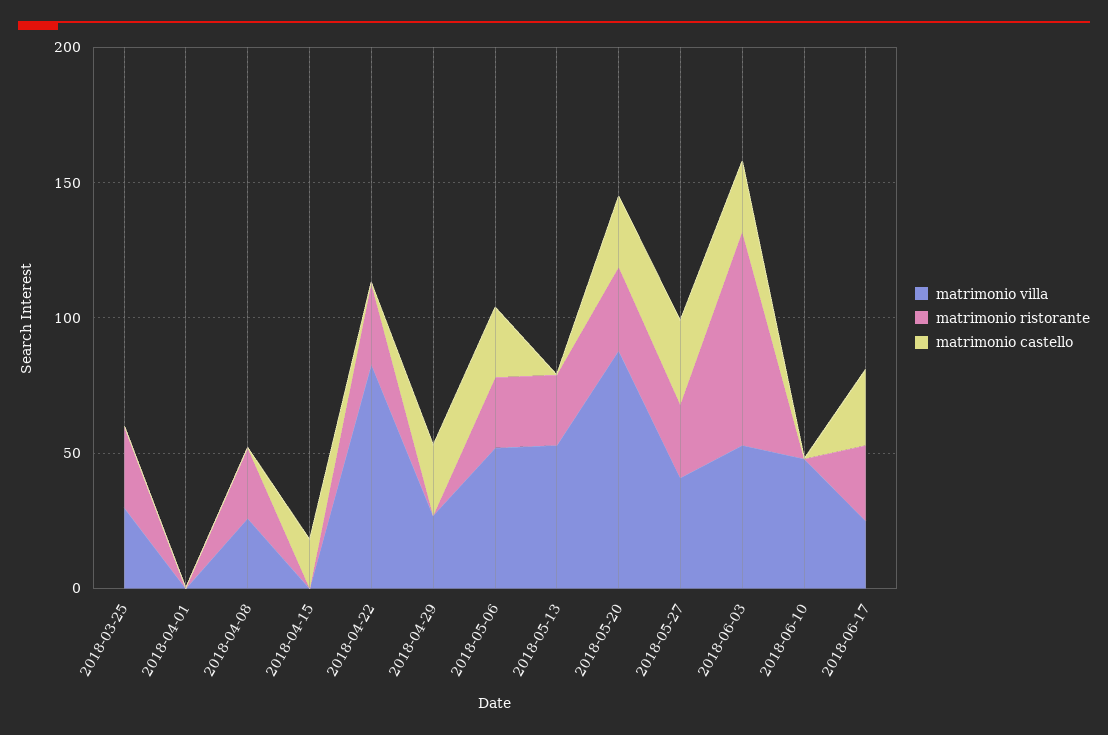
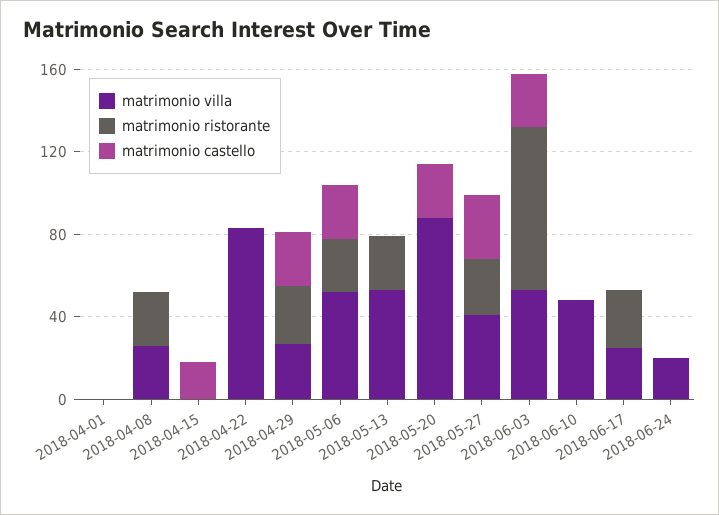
matrimonio villa, 2018-03-25: 30 -> none
matrimonio ristorante, 2018-03-25: 30 -> none
matrimonio castello, 2018-03-25: 0 -> none
matrimonio ristorante, 2018-04-22: 30 -> 0
matrimonio ristorante, 2018-04-29: 0 -> 30
matrimonio ristorante, 2018-05-20: 30 -> 0
matrimonio castello, 2018-06-17: 30 -> 0
matrimonio villa, 2018-06-24: none -> 20
matrimonio ristorante, 2018-06-24: none -> 0
matrimonio castello, 2018-06-24: none -> 0

